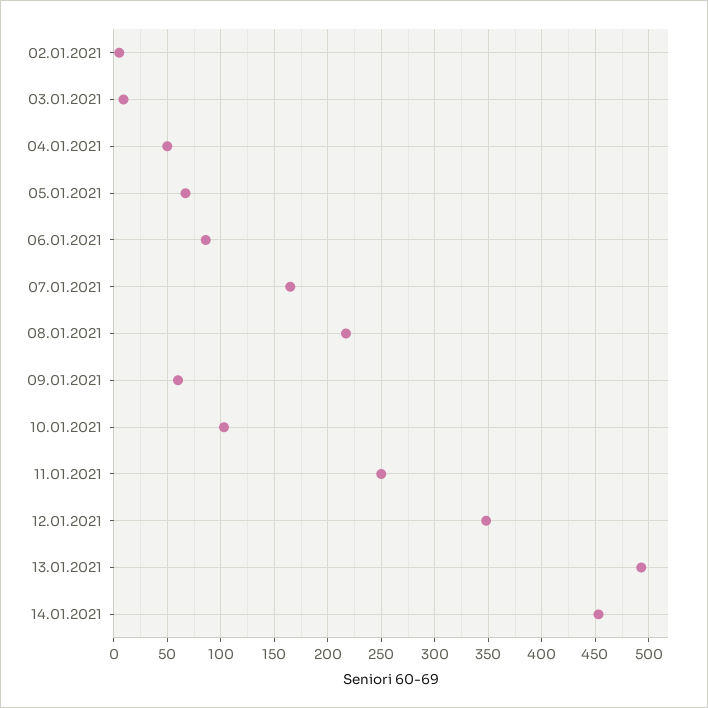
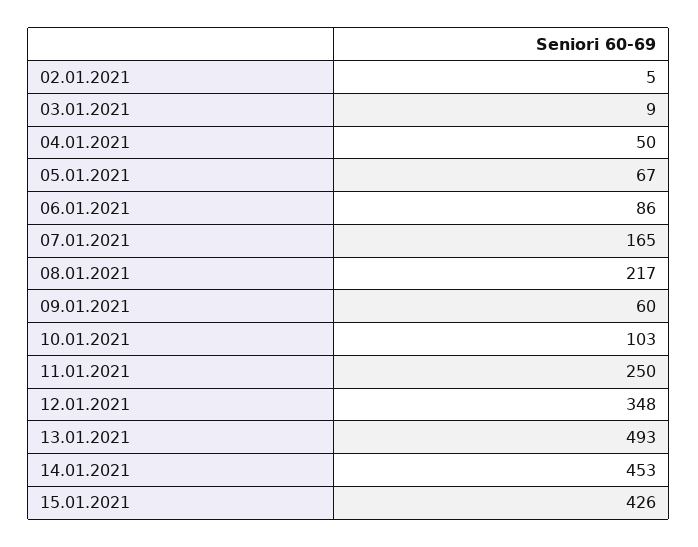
15.01.2021: none -> 426

